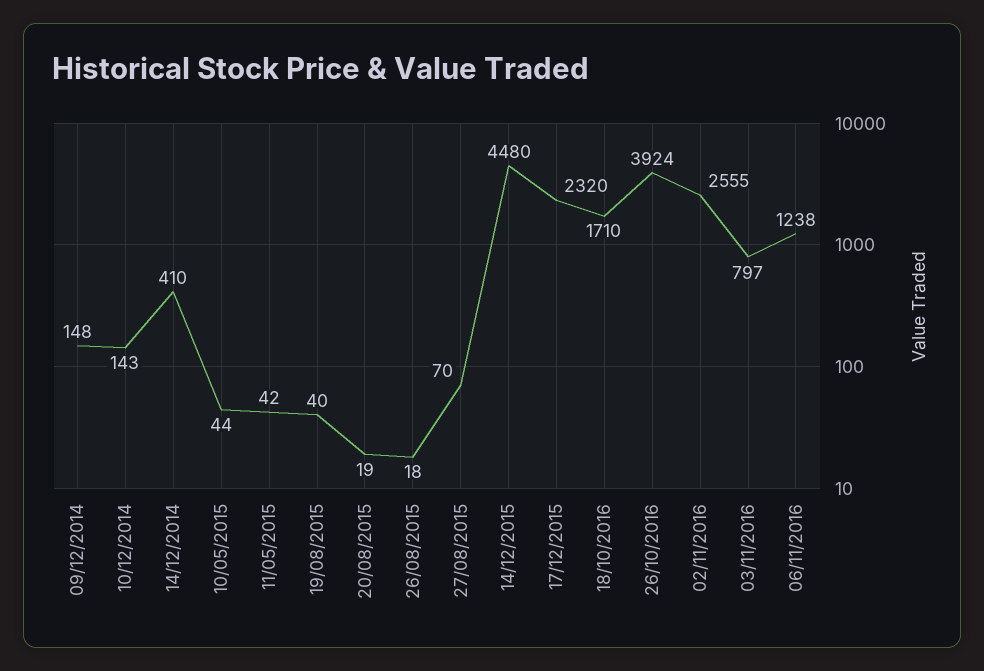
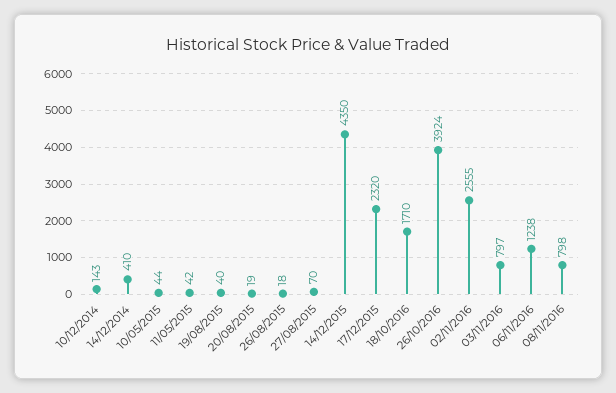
09/12/2014: 148 -> none
14/12/2015: 4480 -> 4350
08/11/2016: none -> 798

